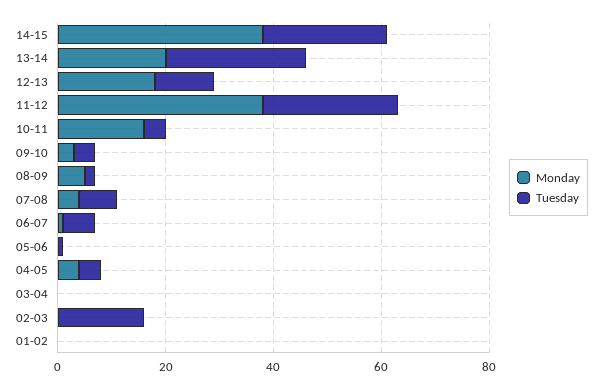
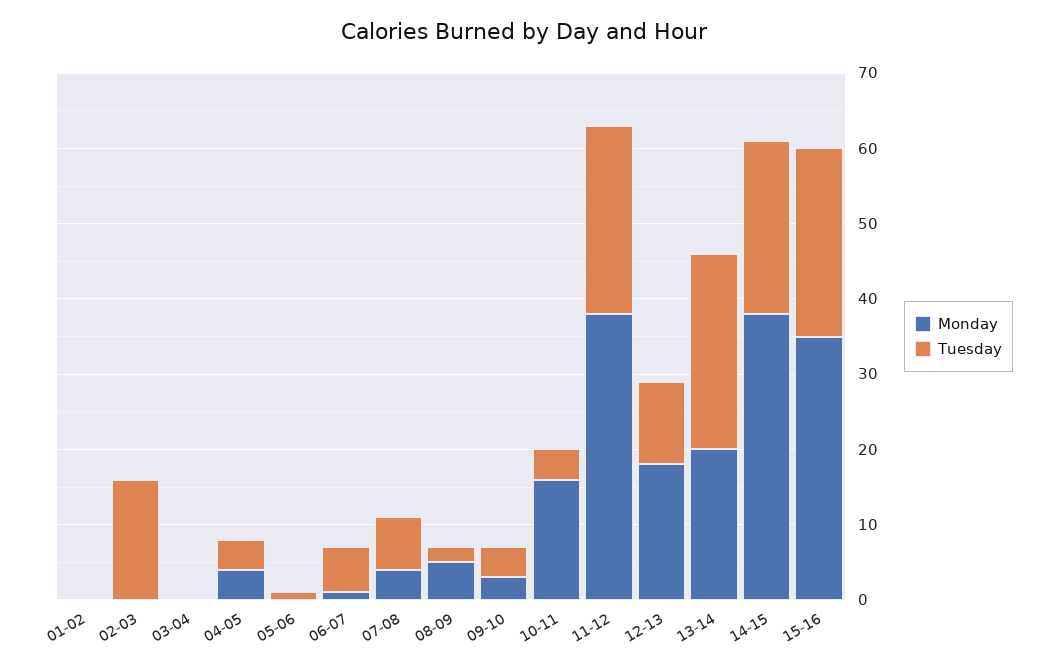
Monday, 15-16: none -> 35
Tuesday, 15-16: none -> 25

